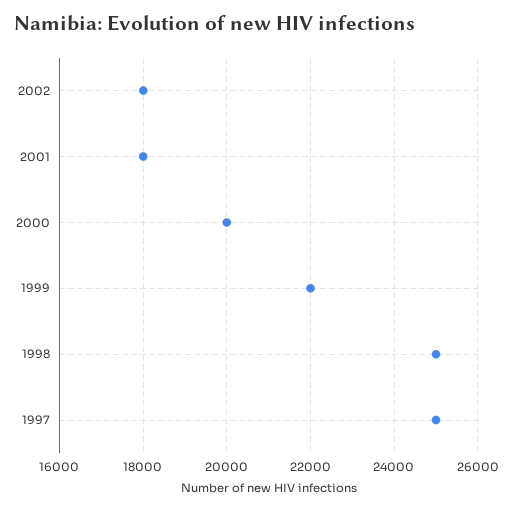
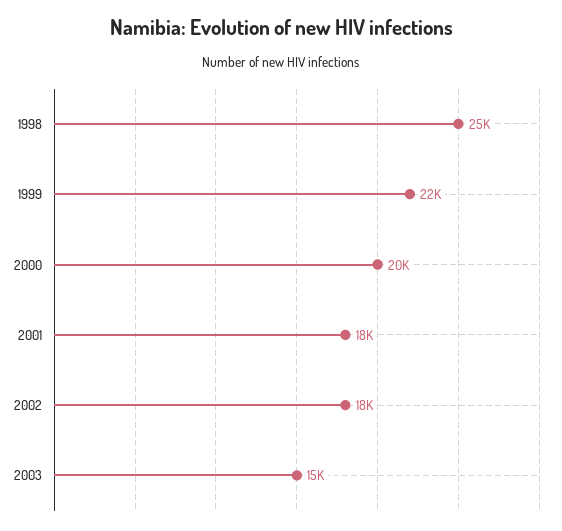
1997: 25000 -> none
2003: none -> 15000

